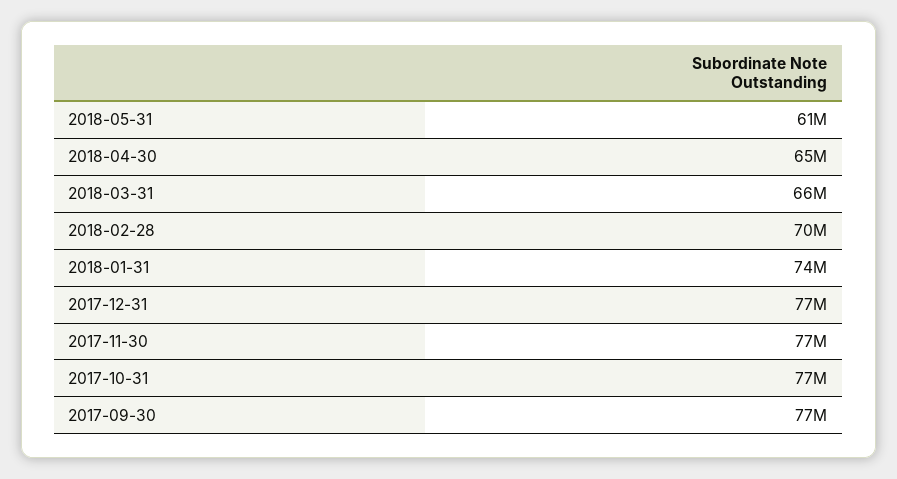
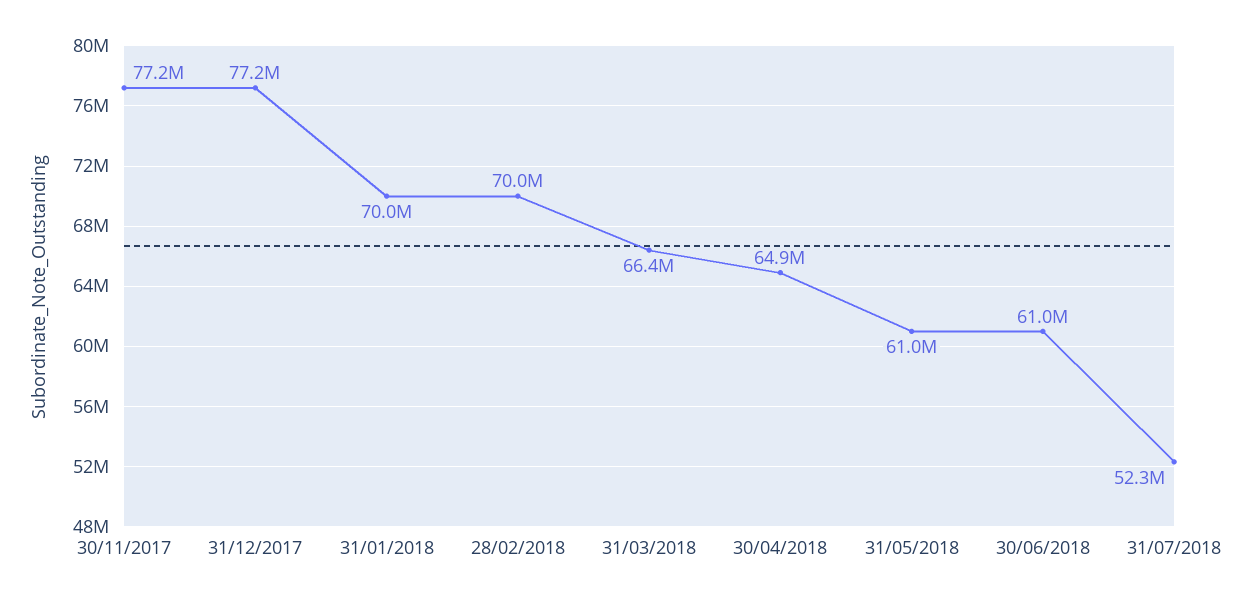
2018-01-31: 74000000 -> 70000000
2017-10-31: 77000000 -> none
2017-09-30: 77000000 -> none
30/06/2018: none -> 61000000
31/07/2018: none -> 52300000

